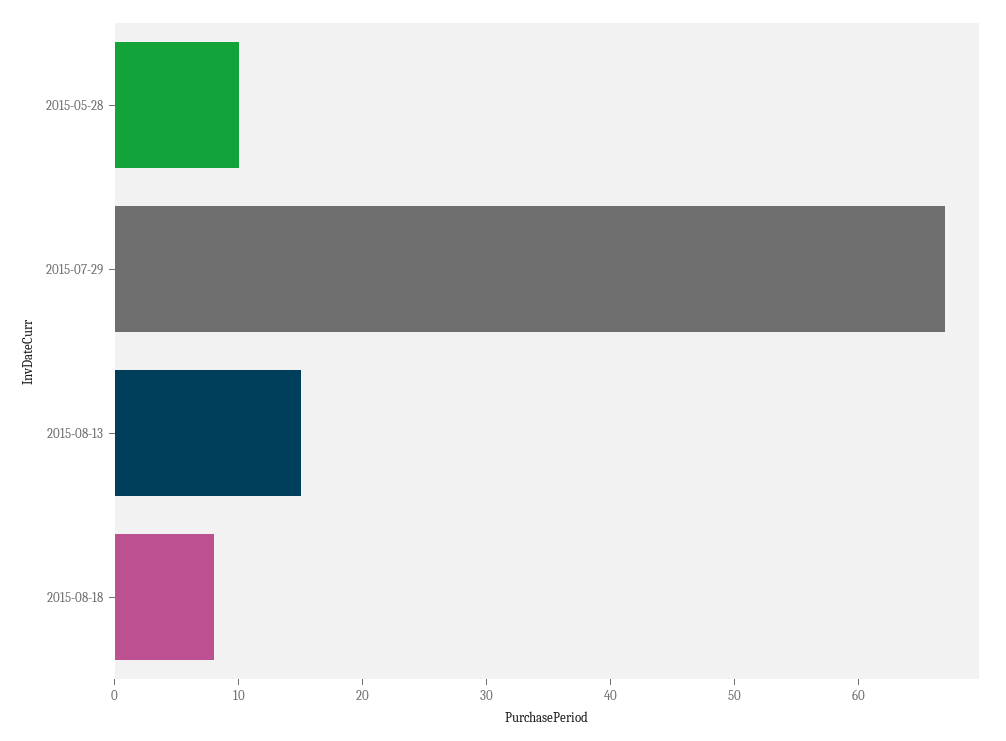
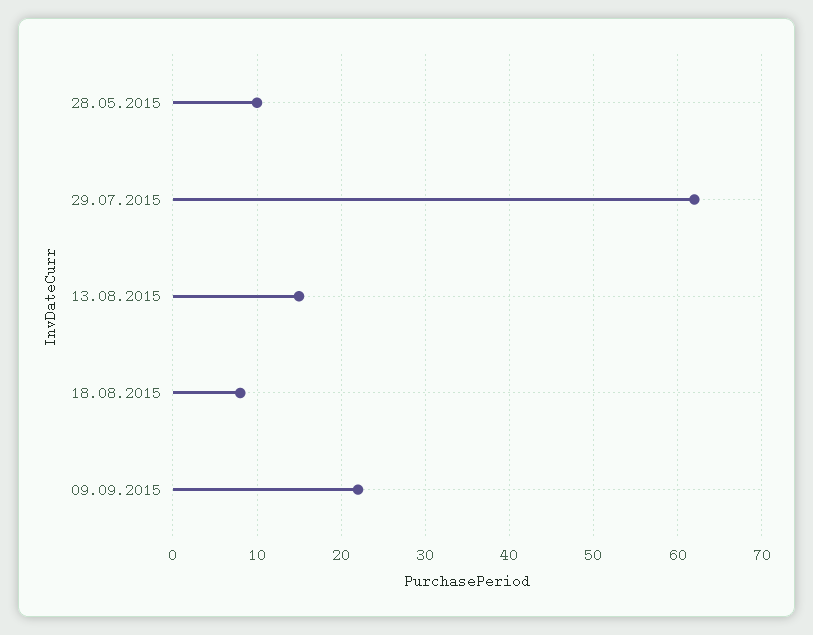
2015-07-29: 67 -> 62
09.09.2015: none -> 22

